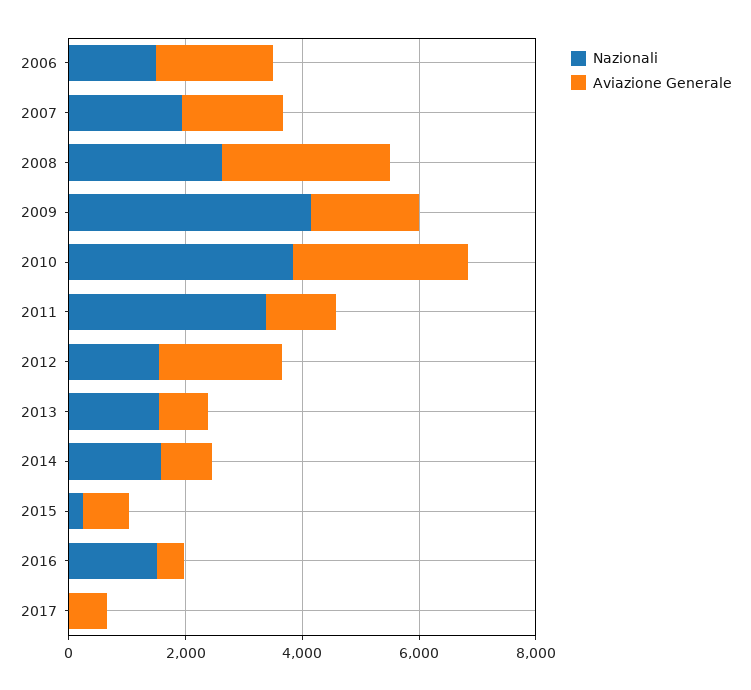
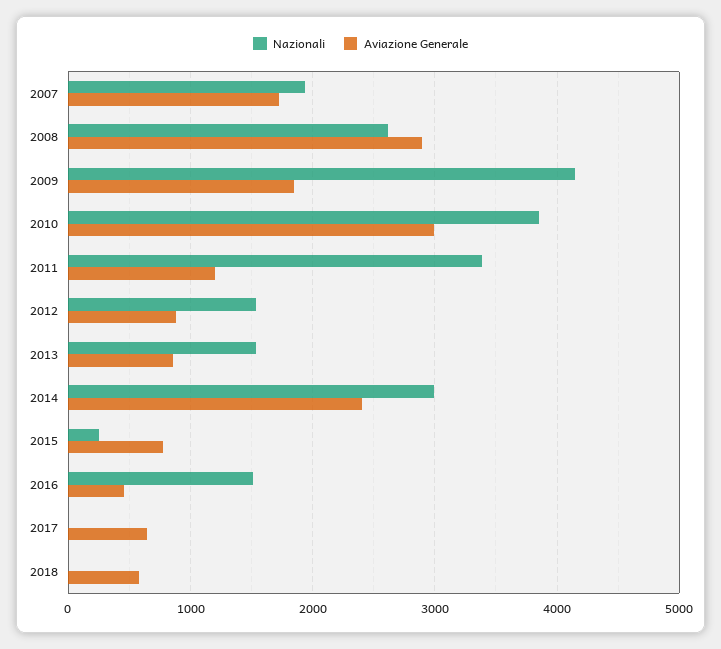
Nazionali, 2006: 1500 -> none
Aviazione Generale, 2006: 2000 -> none
Aviazione Generale, 2012: 2000 -> 900
Nazionali, 2014: 1500 -> 3000
Aviazione Generale, 2014: 1000 -> 2400
Nazionali, 2018: none -> 0
Aviazione Generale, 2018: none -> 600

